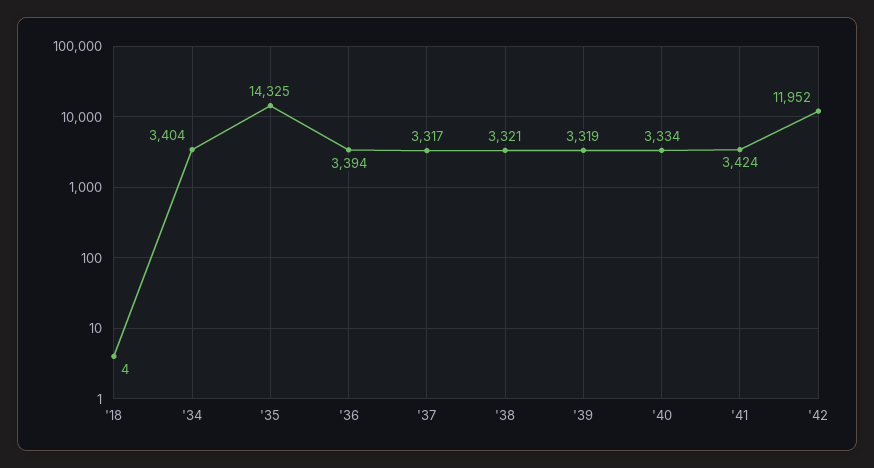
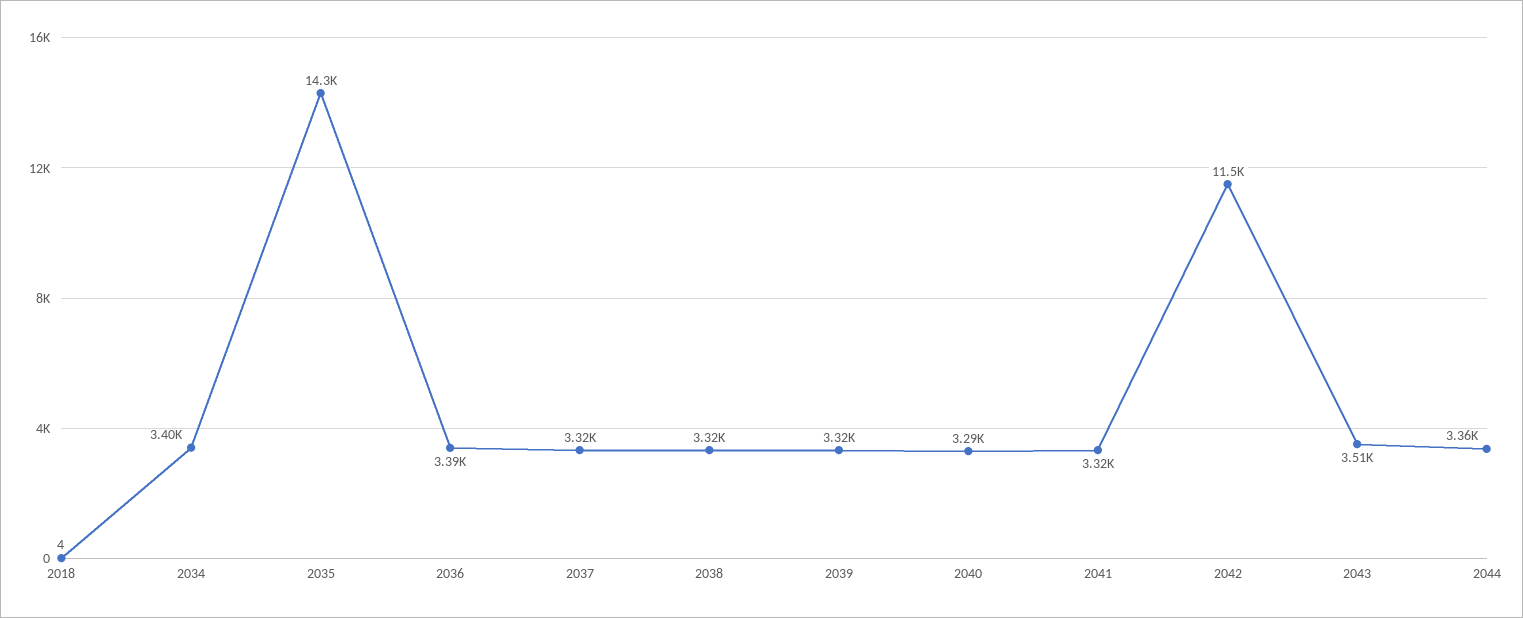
'40: 3334 -> 3290
'41: 3424 -> 3320
'42: 11952 -> 11500
2043: none -> 3510
2044: none -> 3360

